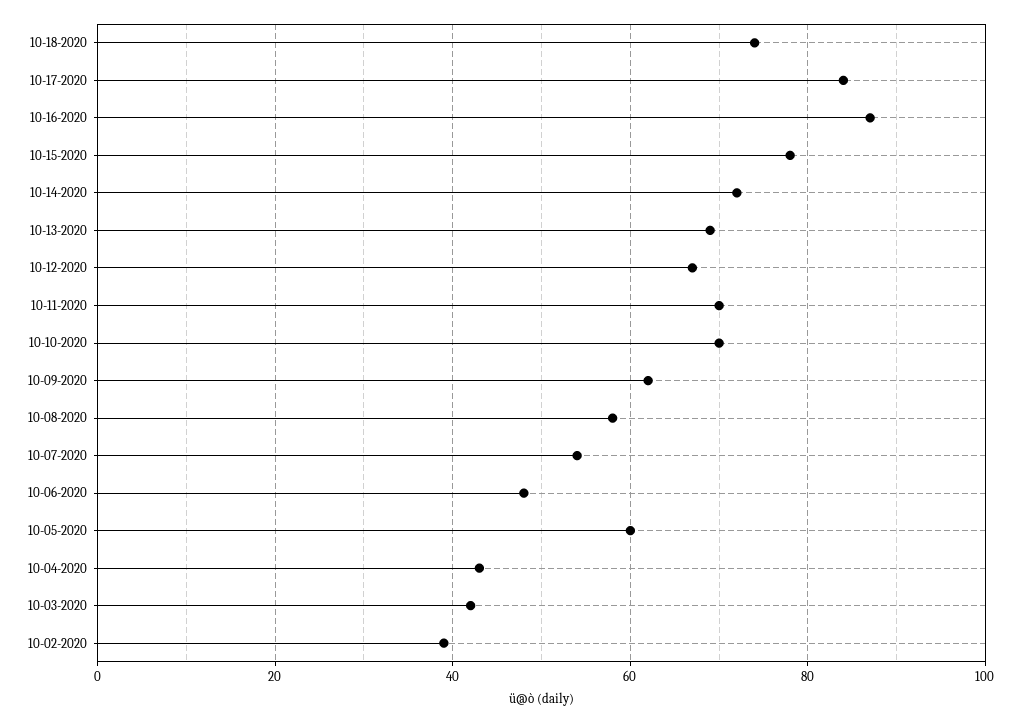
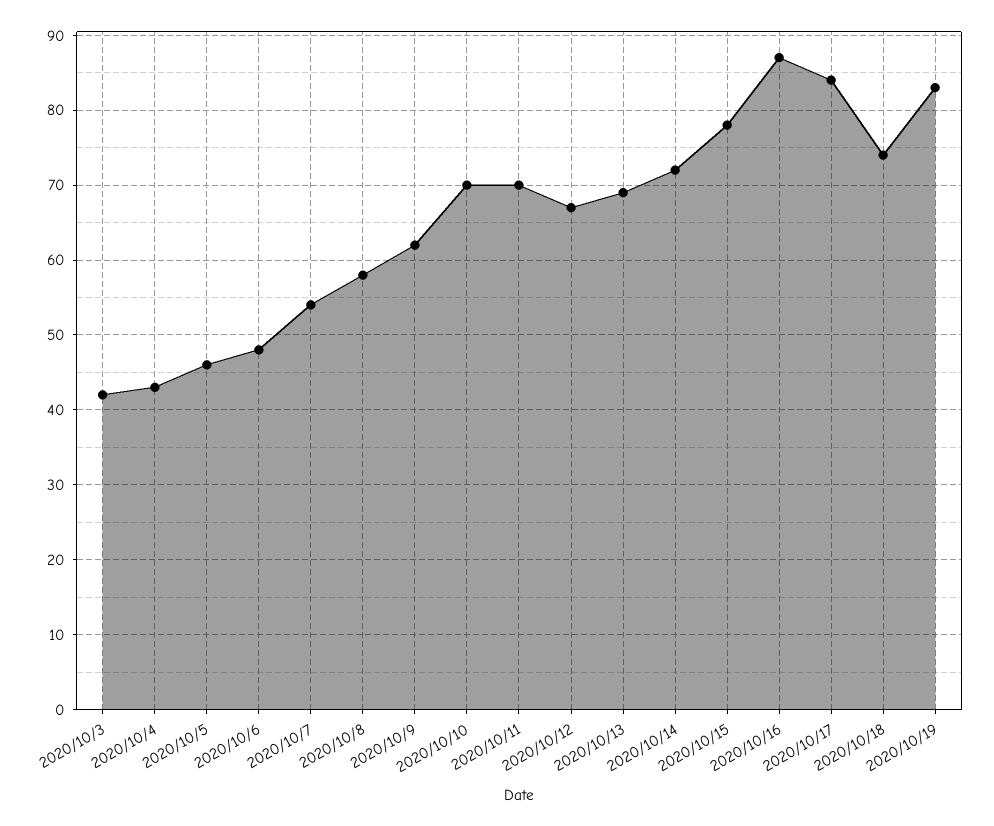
10-05-2020: 60 -> 46
10-02-2020: 40 -> none
2020/10/19: none -> 83

